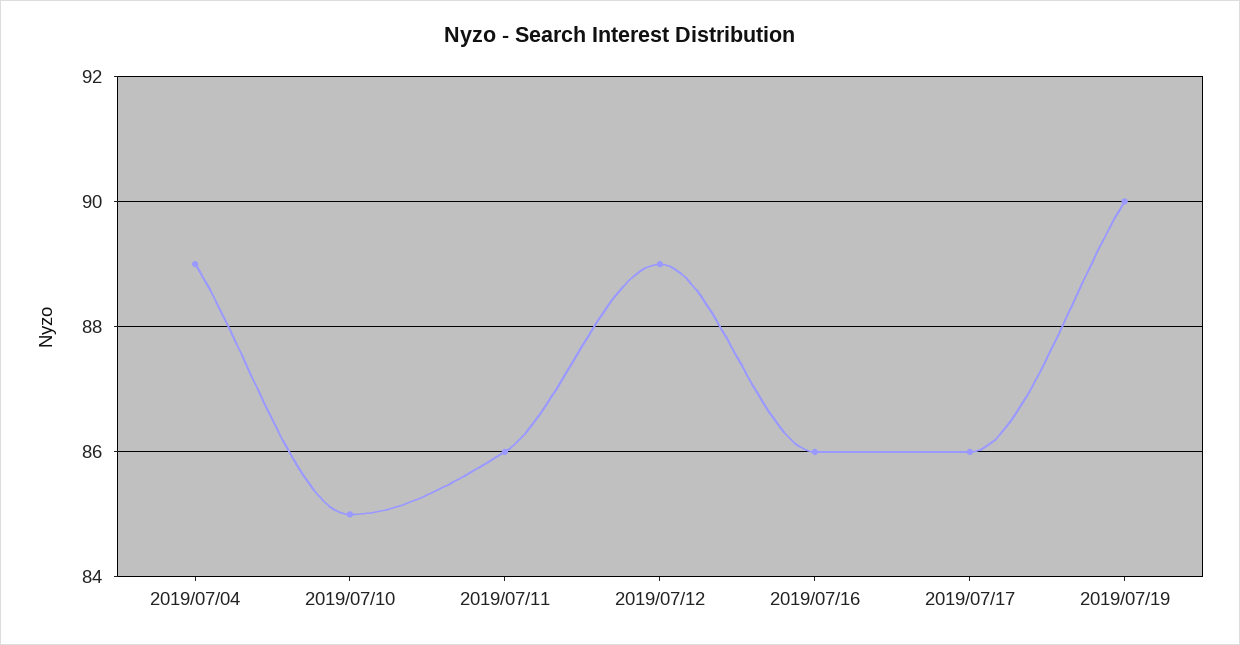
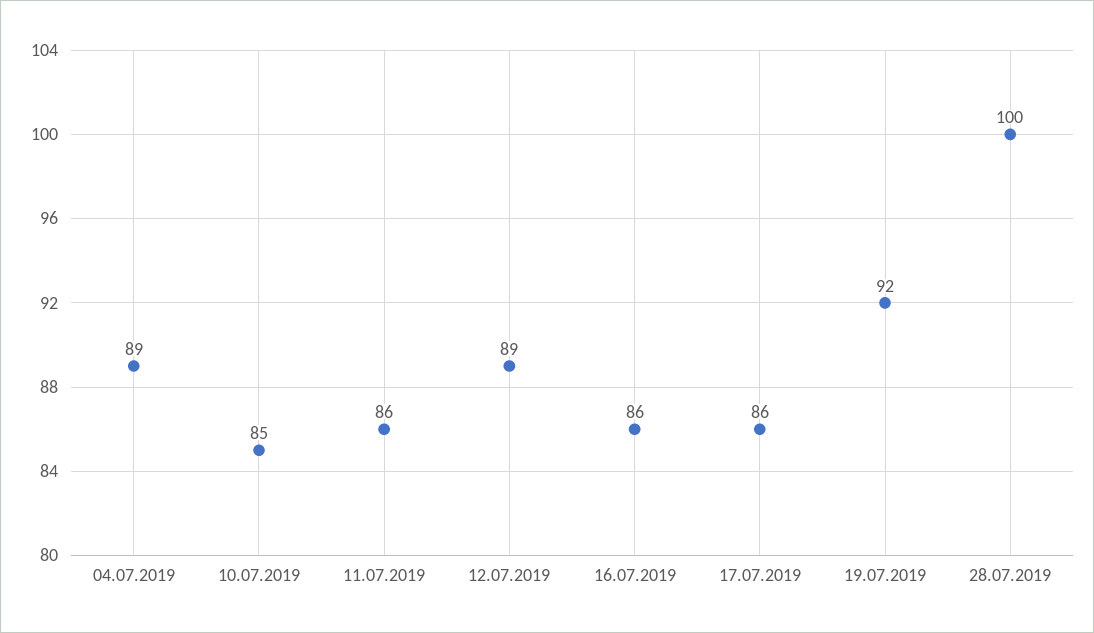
2019/07/19: 90 -> 92
28.07.2019: none -> 100

